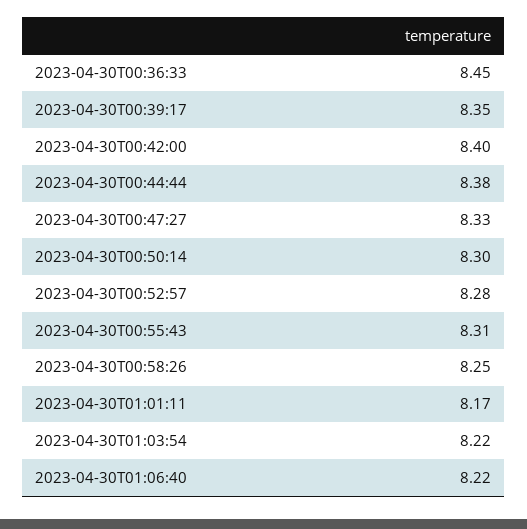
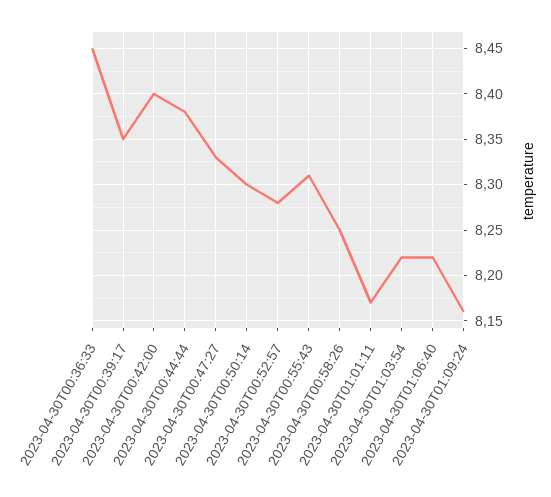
2023-04-30T01:09:24: none -> 8.16

